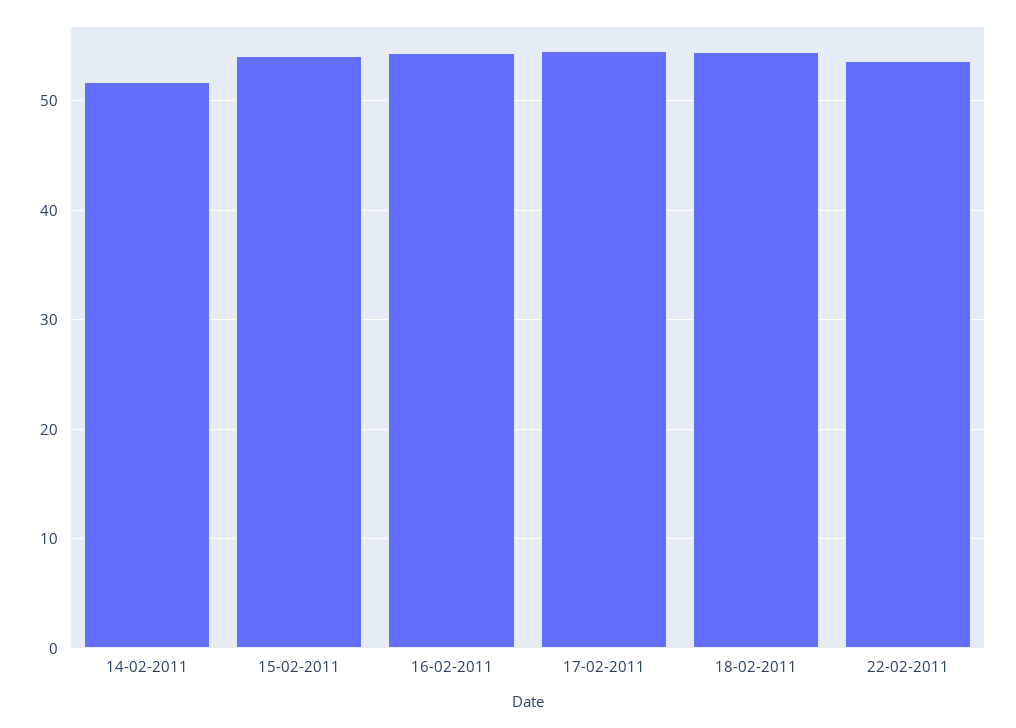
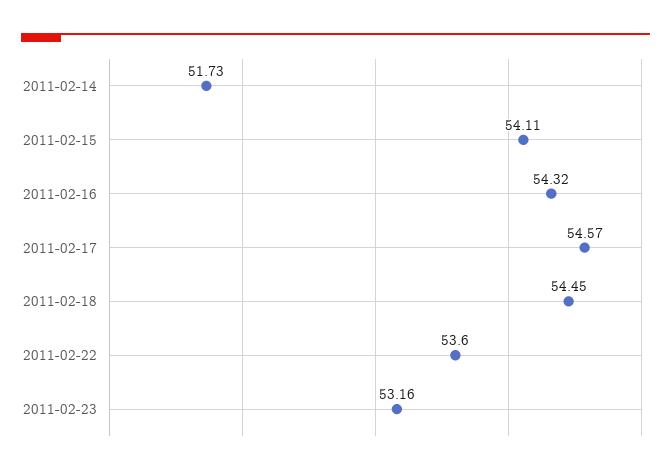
2011-02-23: none -> 53.16

